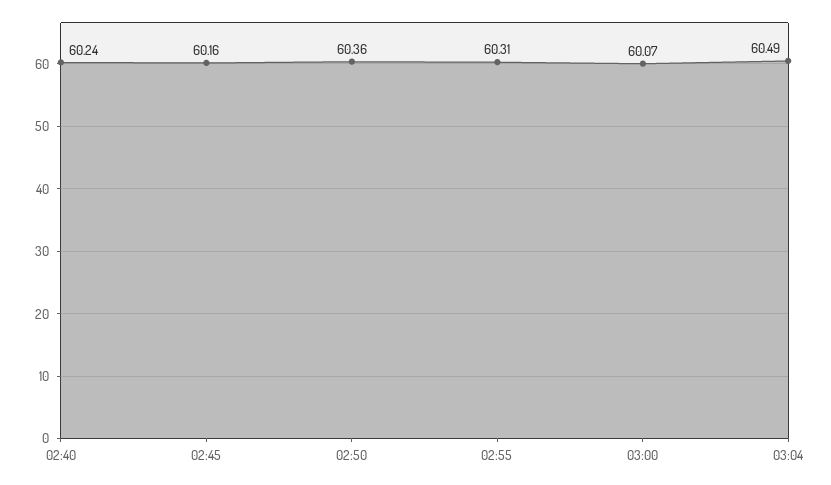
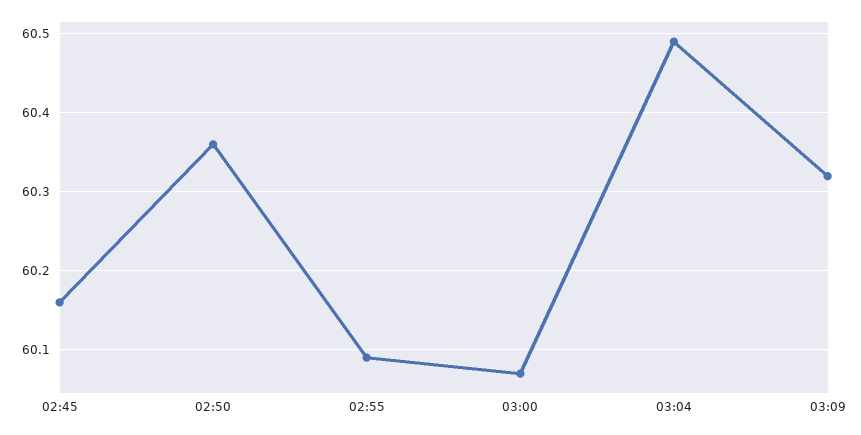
02:40: 60.24 -> none
02:55: 60.31 -> 60.09
03:09: none -> 60.32

